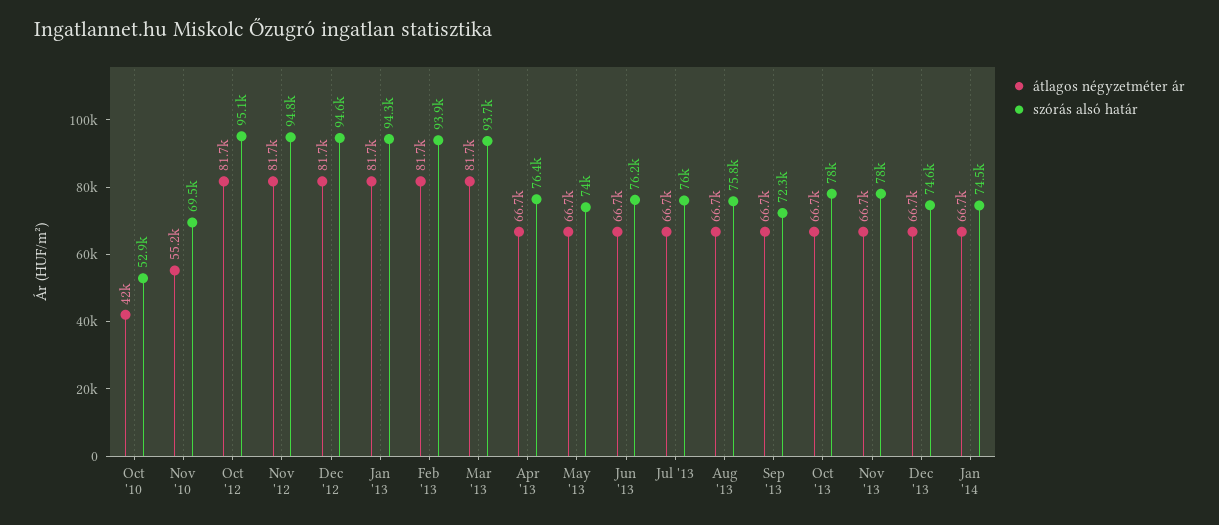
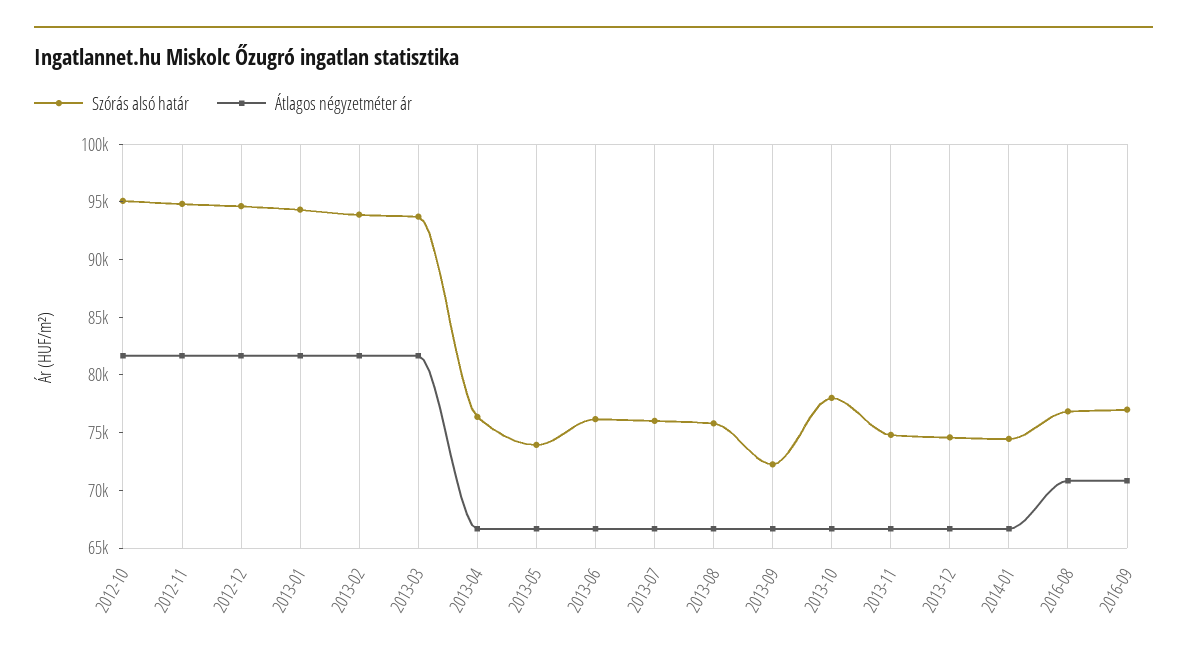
átlagos négyzetméter ár, Oct '10: 42000 -> none
szórás alsó határ, Oct '10: 52900 -> none
átlagos négyzetméter ár, Nov '10: 55200 -> none
szórás alsó határ, Nov '10: 69500 -> none
szórás alsó határ, Nov '13: 78000 -> 75000
szórás alsó határ, 2016-08: none -> 77000
átlagos négyzetméter ár, 2016-08: none -> 71000
szórás alsó határ, 2016-09: none -> 77000
átlagos négyzetméter ár, 2016-09: none -> 71000

